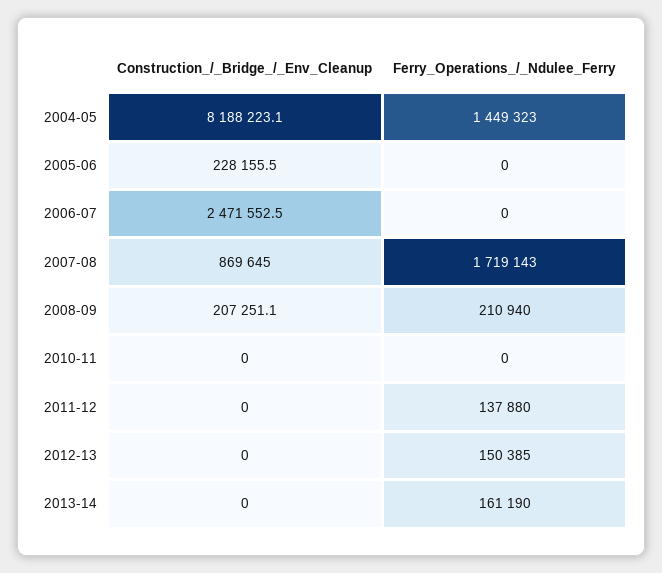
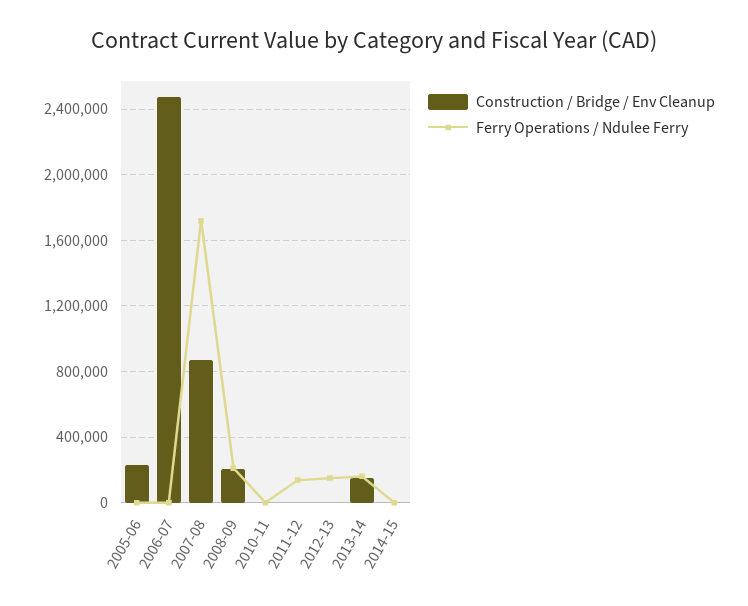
Construction_/_Bridge_/_Env_Cleanup, 2004-05: 8188223.1 -> none
Ferry_Operations_/_Ndulee_Ferry, 2004-05: 1449323 -> none
Construction_/_Bridge_/_Env_Cleanup, 2013-14: 0 -> 150000
Construction_/_Bridge_/_Env_Cleanup, 2014-15: none -> 0
Ferry_Operations_/_Ndulee_Ferry, 2014-15: none -> 0

